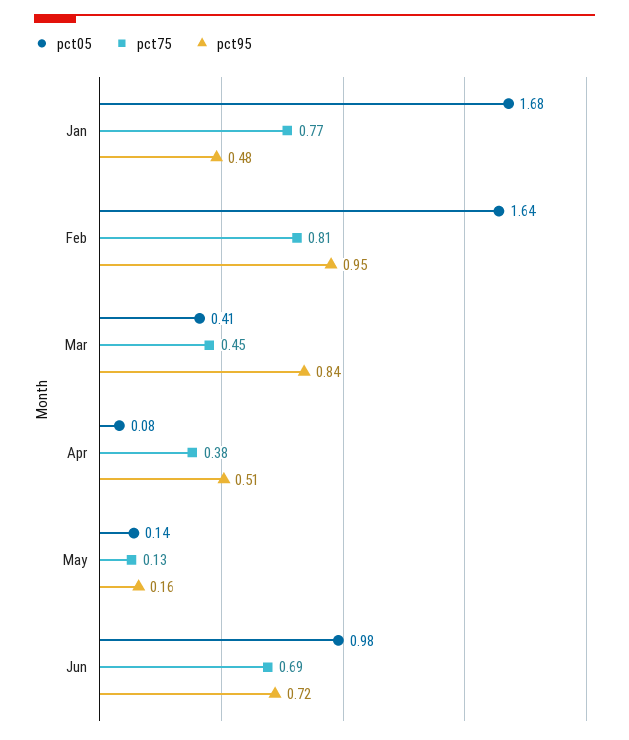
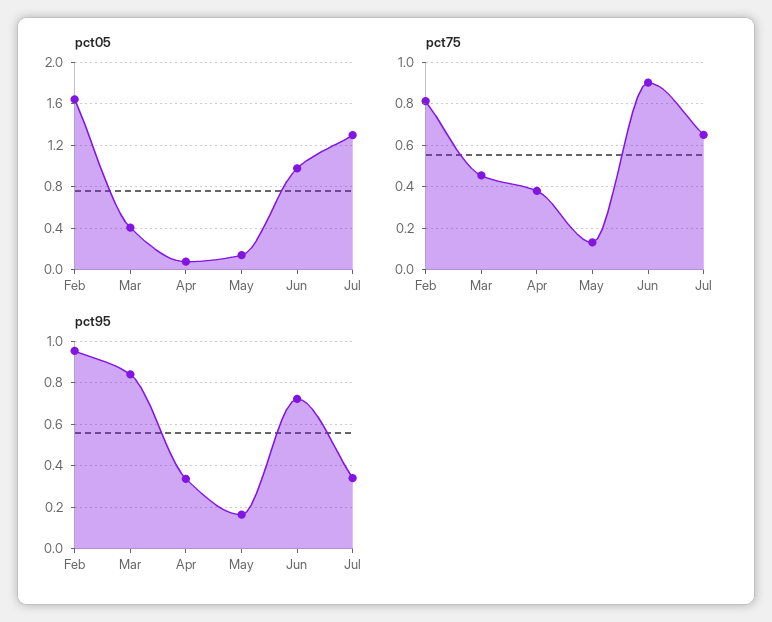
pct05, Jan: 1.68 -> none
pct75, Jan: 0.77 -> none
pct95, Jan: 0.48 -> none
pct95, Apr: 0.51 -> 0.35
pct75, Jun: 0.69 -> 0.9
pct05, Jul: none -> 1.3
pct75, Jul: none -> 0.65
pct95, Jul: none -> 0.35

